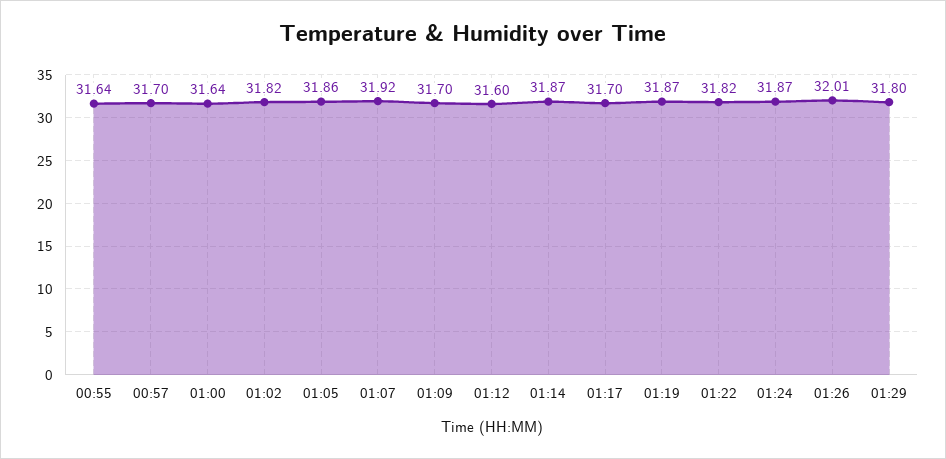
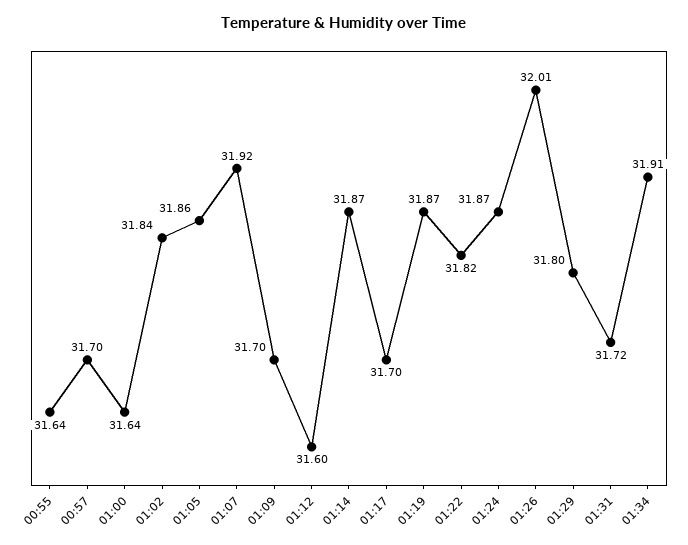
01:02: 31.82 -> 31.84
01:31: none -> 31.72
01:34: none -> 31.91

